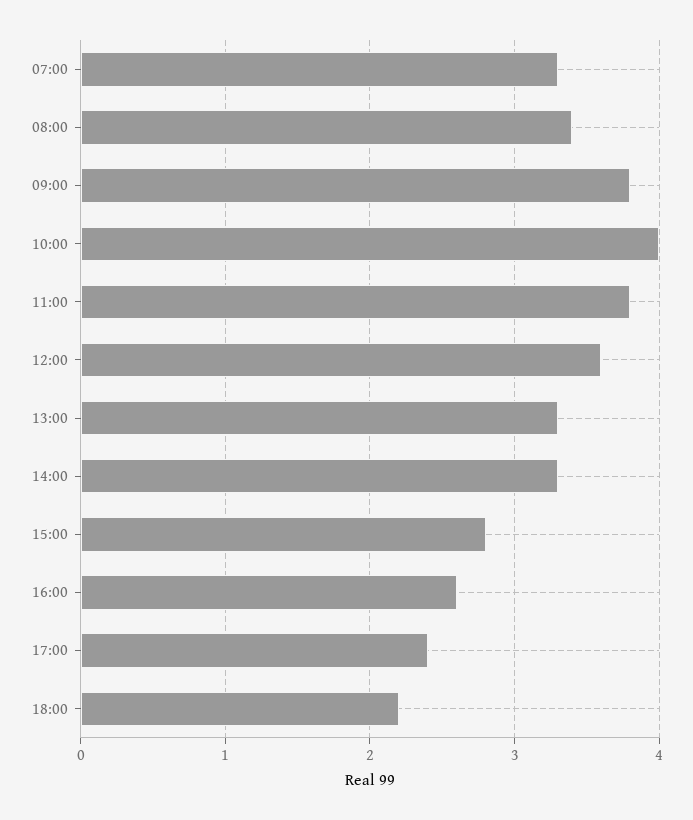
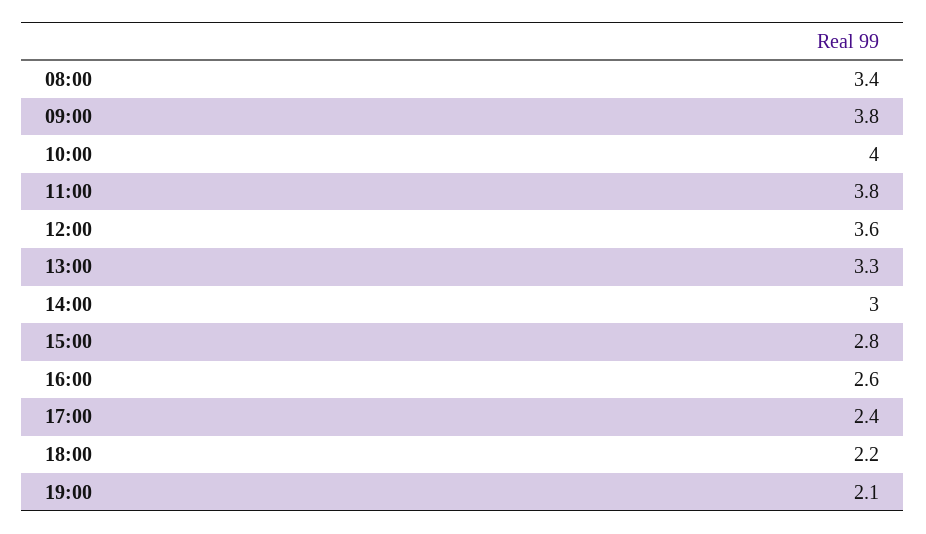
07:00: 3.3 -> none
14:00: 3.3 -> 3
19:00: none -> 2.1

